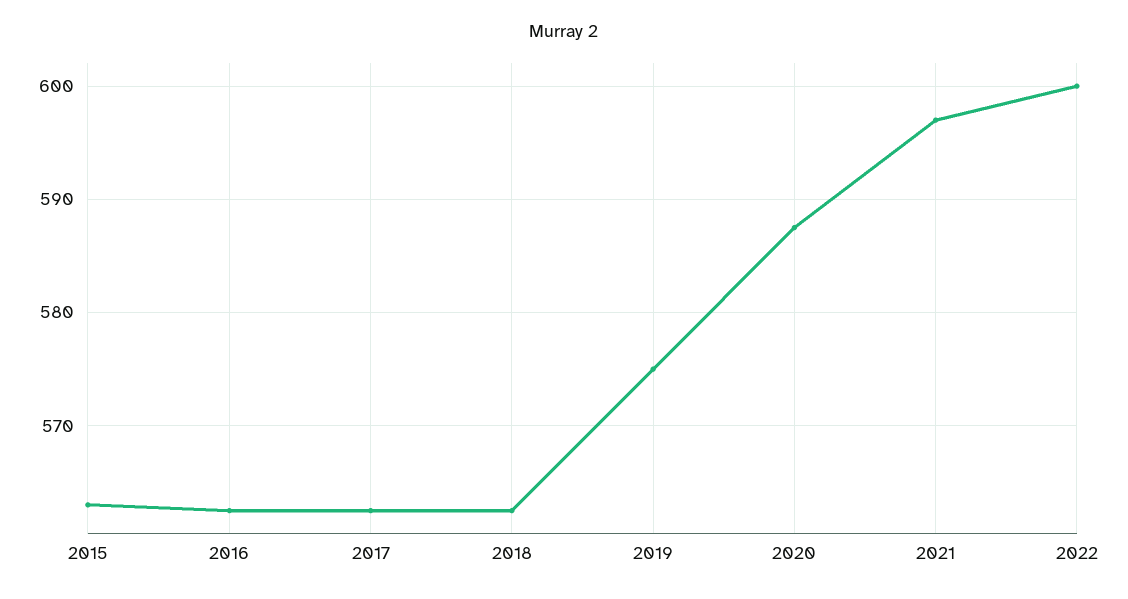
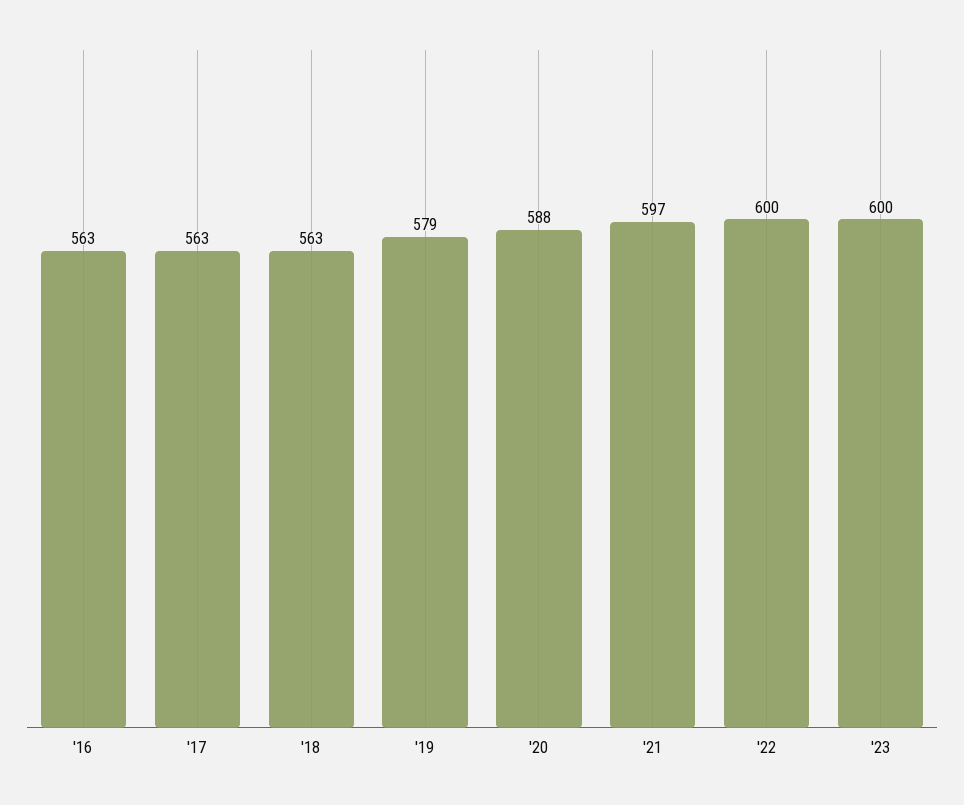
2015: 563 -> none
2019: 575 -> 579
'23: none -> 600

